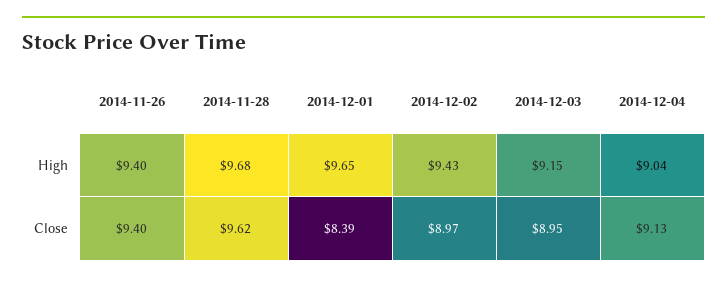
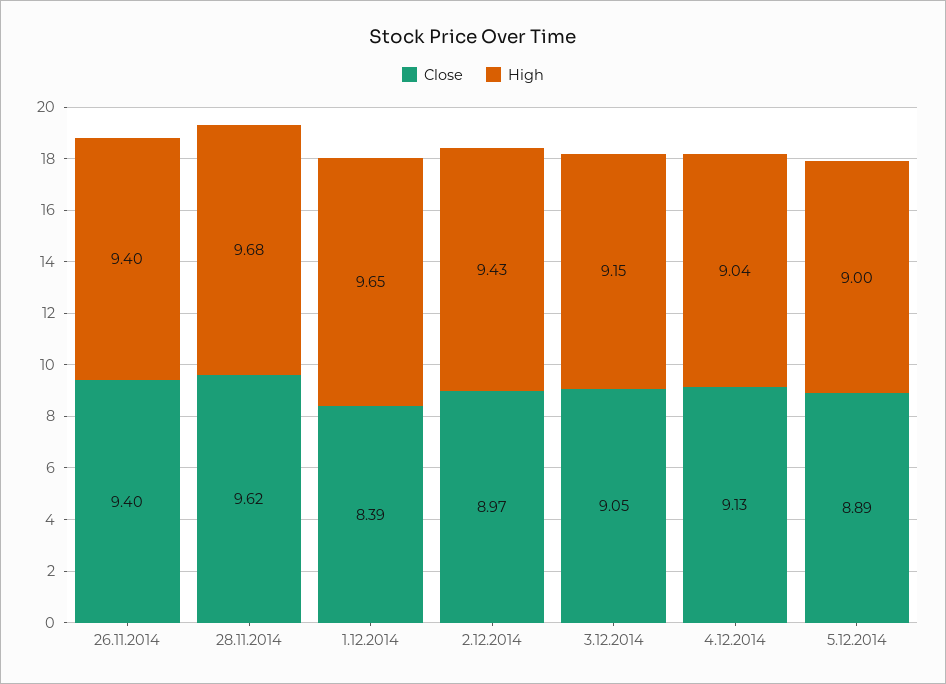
Close, 2014-12-03: 8.95 -> 9.05
Close, 5.12.2014: none -> 8.89
High, 5.12.2014: none -> 9

